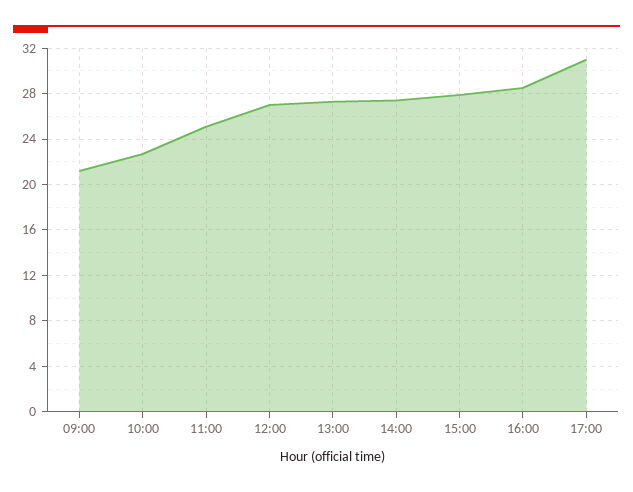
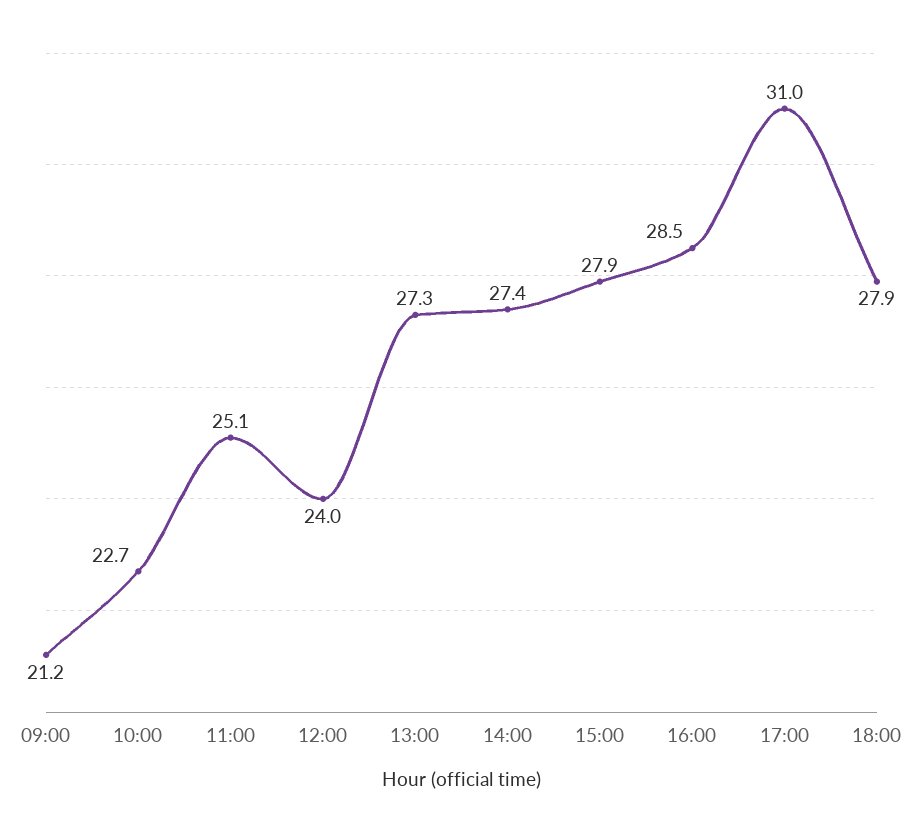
12:00: 27 -> 24
18:00: none -> 27.9

